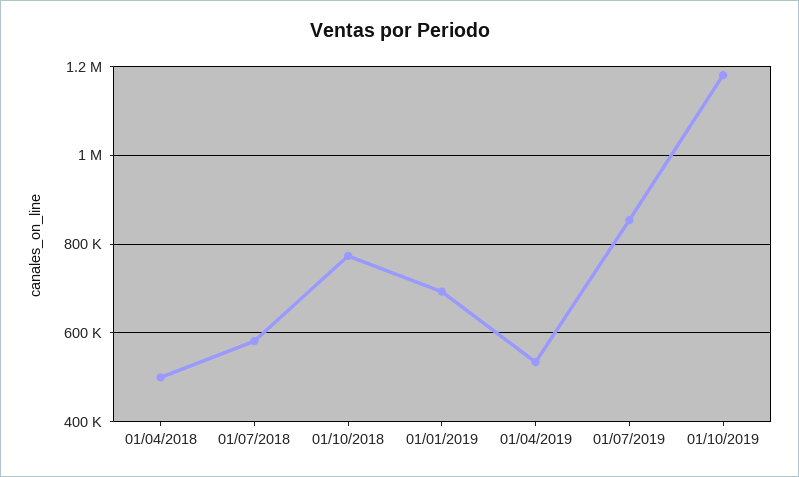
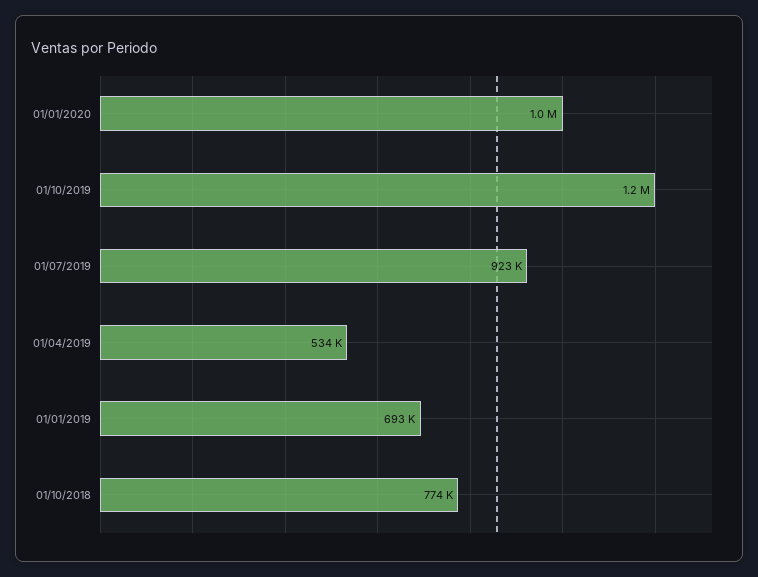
01/04/2018: 500000 -> none
01/07/2018: 580000 -> none
01/07/2019: 860000 -> 923000
01/01/2020: none -> 1000000

